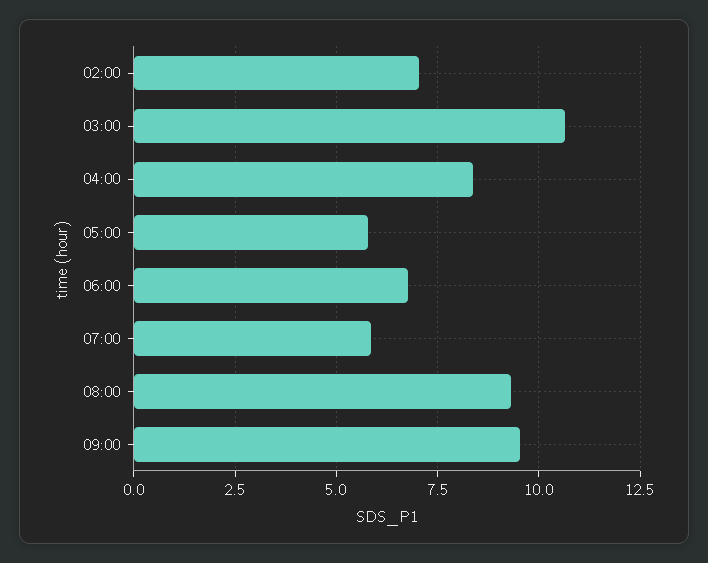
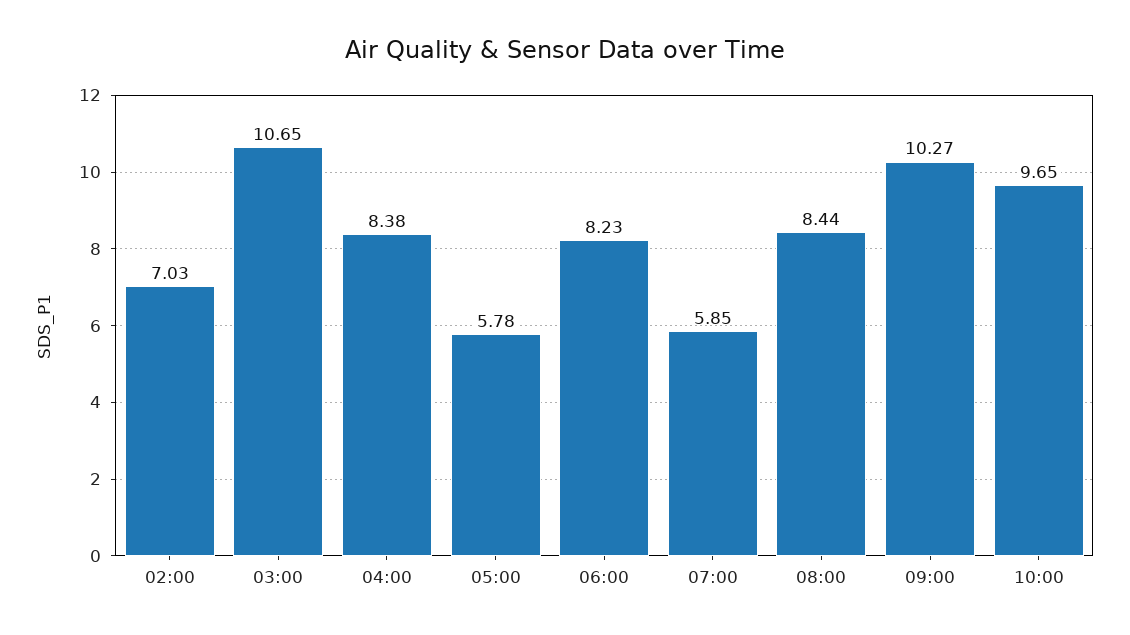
06:00: 6.75 -> 8.23
08:00: 9.25 -> 8.44
09:00: 9.5 -> 10.27
10:00: none -> 9.65

